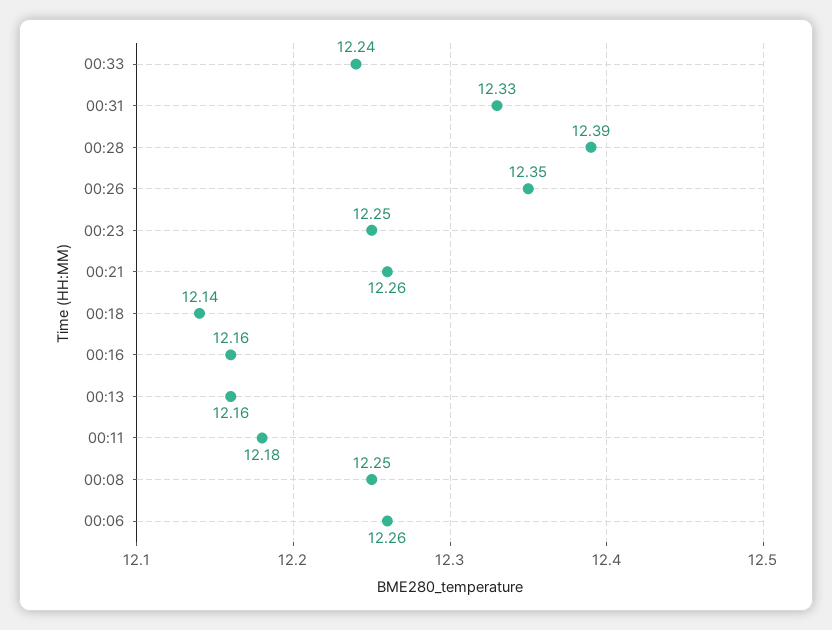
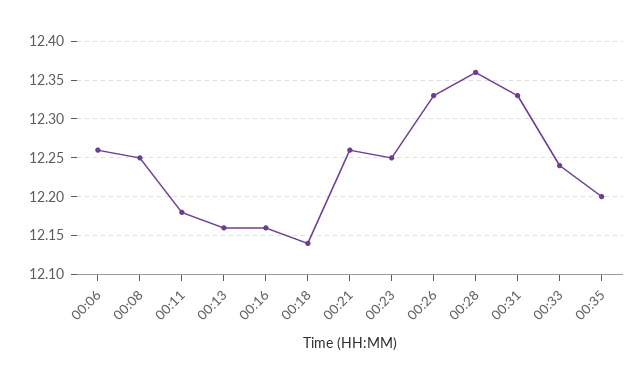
00:28: 12.39 -> 12.36
00:26: 12.35 -> 12.33
00:35: none -> 12.2

